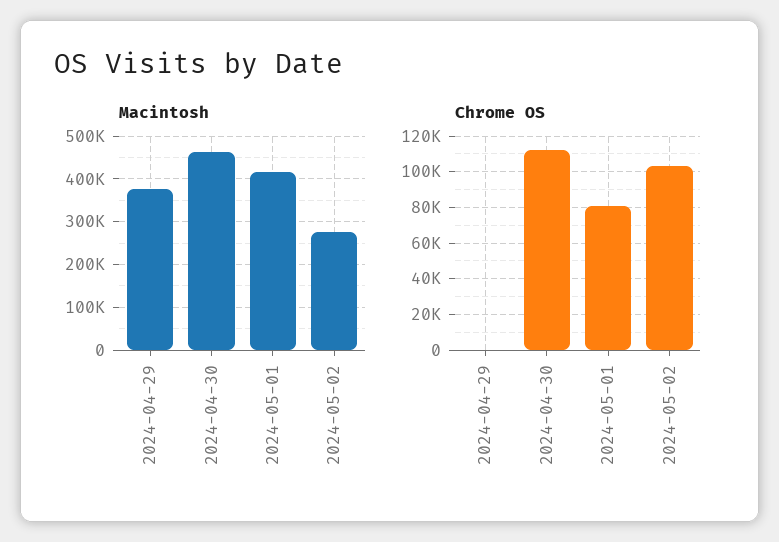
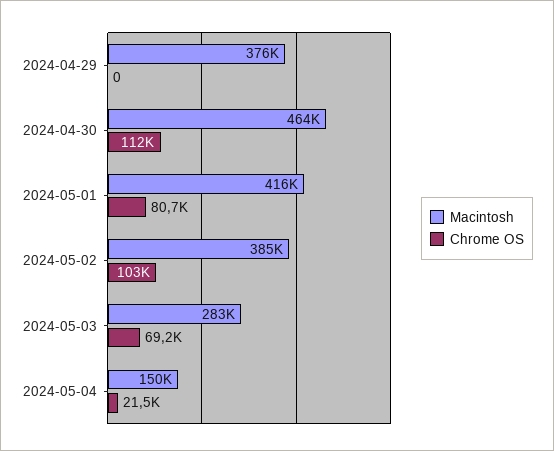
Macintosh, 2024-05-02: 280000 -> 385000
Macintosh, 2024-05-03: none -> 283000
Chrome OS, 2024-05-03: none -> 69200
Macintosh, 2024-05-04: none -> 150000
Chrome OS, 2024-05-04: none -> 21500

